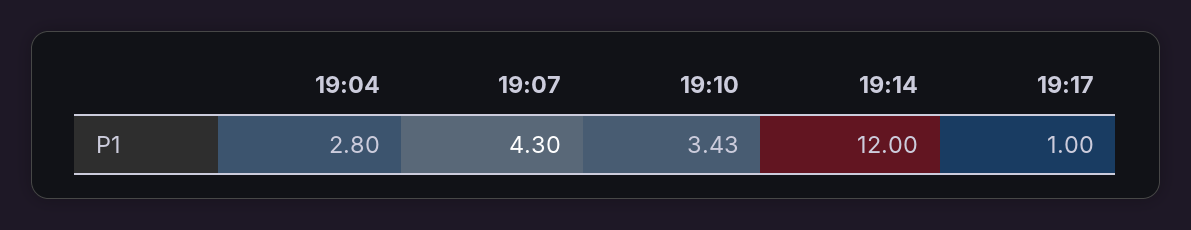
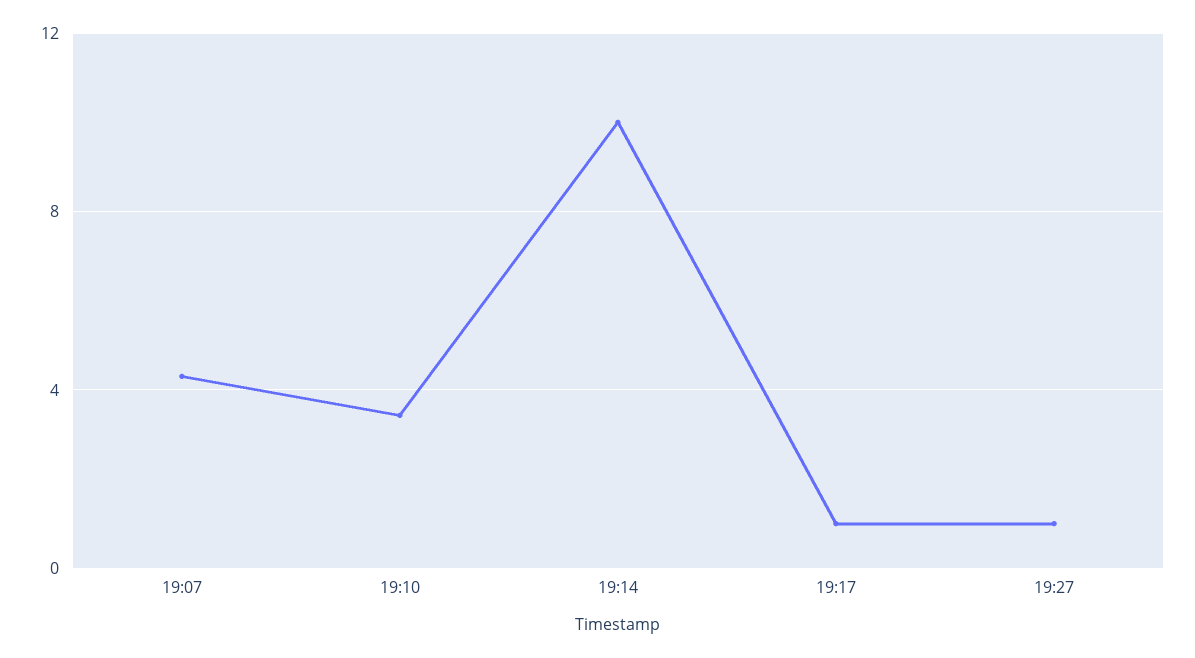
19:04: 2.8 -> none
19:14: 12 -> 10
19:27: none -> 1

